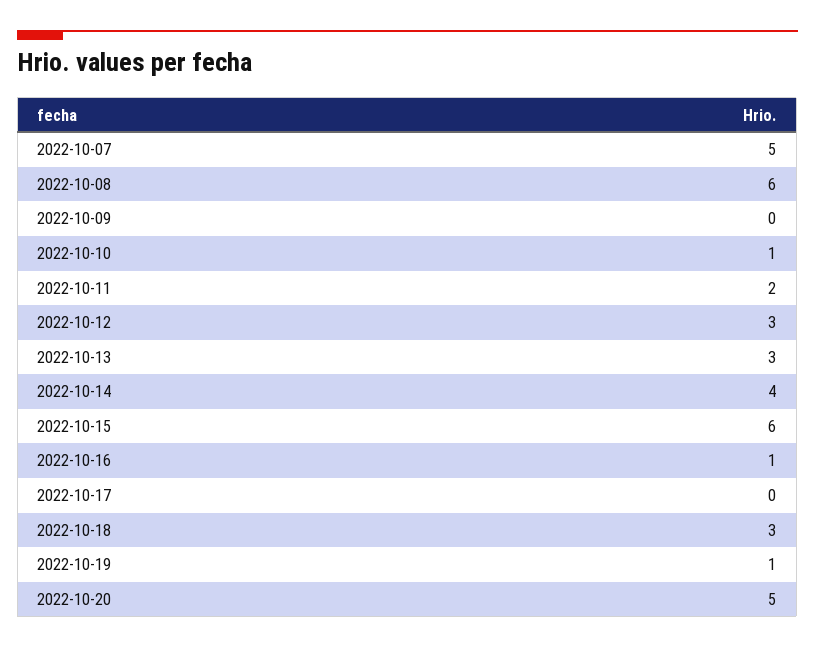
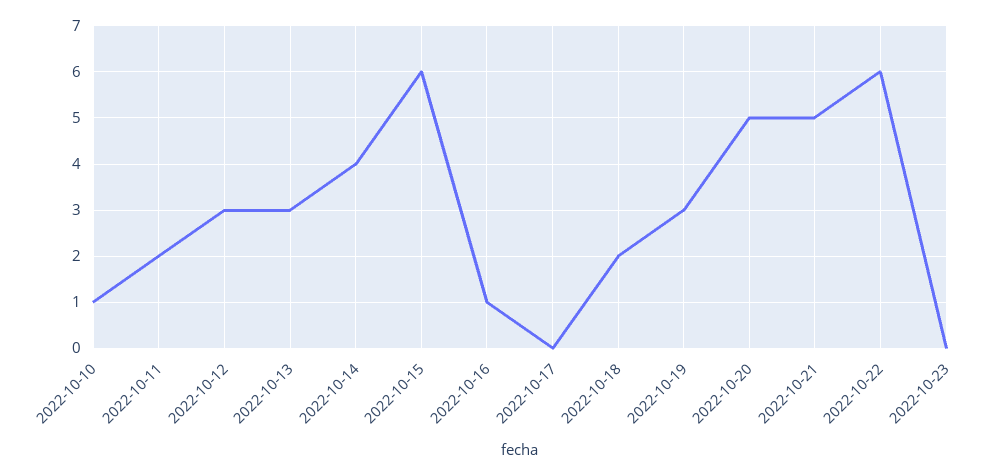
2022-10-07: 5 -> none
2022-10-08: 6 -> none
2022-10-09: 0 -> none
2022-10-18: 3 -> 2
2022-10-19: 1 -> 3
2022-10-21: none -> 5
2022-10-22: none -> 6
2022-10-23: none -> 0

